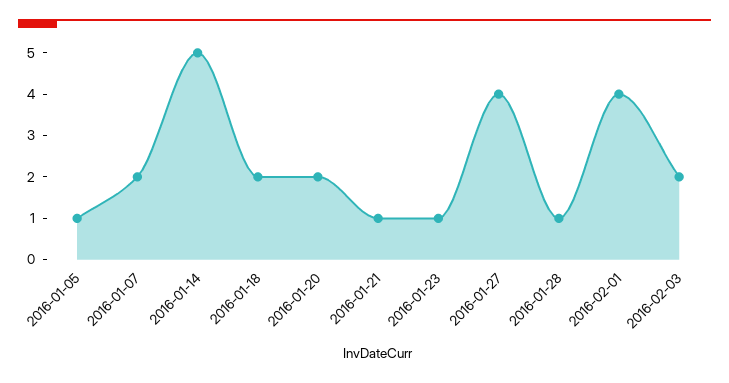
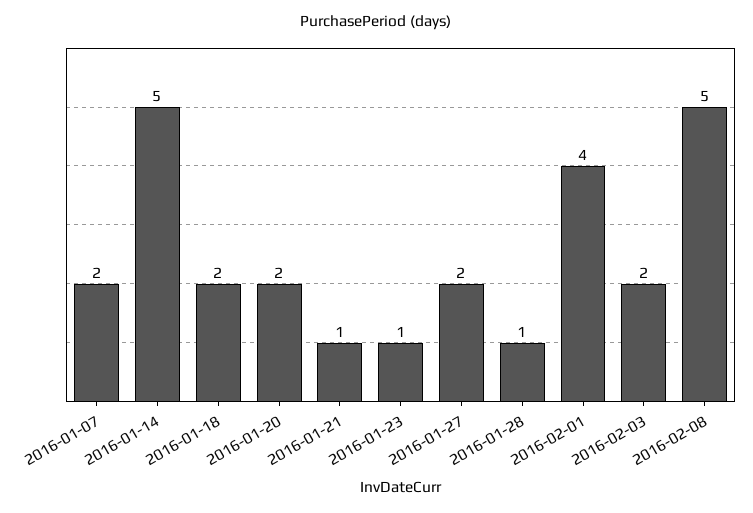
2016-01-05: 1 -> none
2016-01-27: 4 -> 2
2016-02-08: none -> 5

